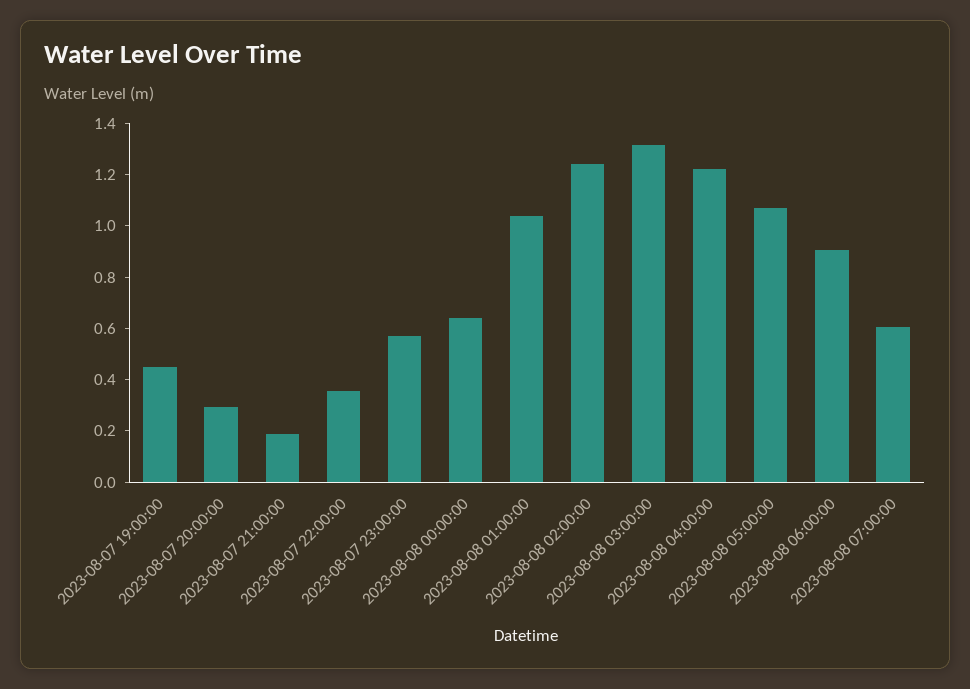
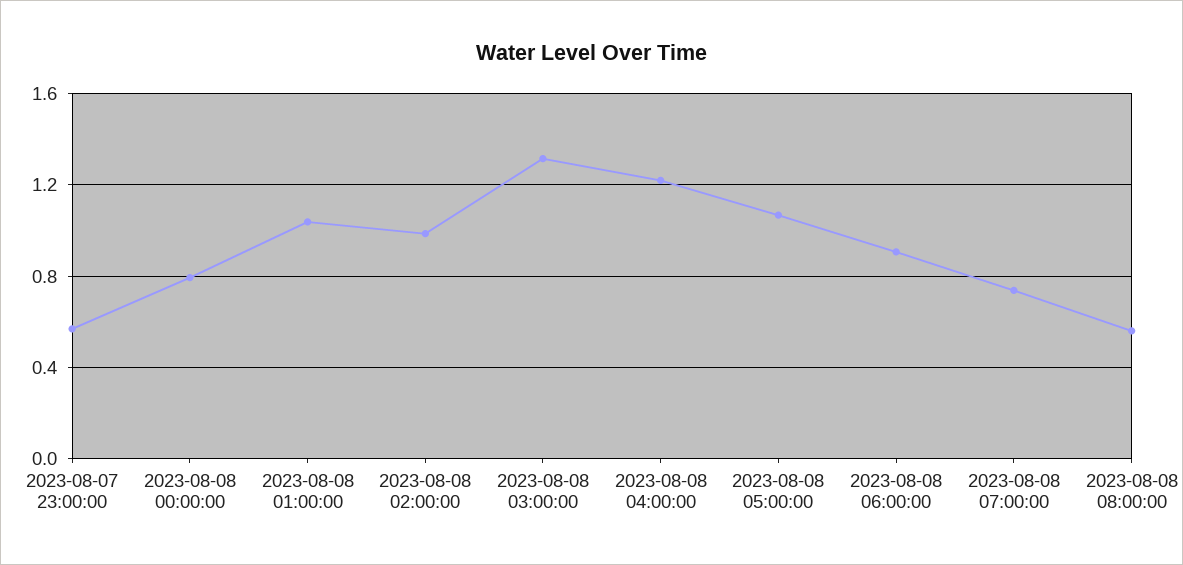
2023-08-07 19:00:00: 0.45 -> none
2023-08-07 20:00:00: 0.3 -> none
2023-08-07 21:00:00: 0.2 -> none
2023-08-07 22:00:00: 0.35 -> none
2023-08-08 00:00:00: 0.65 -> 0.8
2023-08-08 02:00:00: 1.25 -> 1
2023-08-08 07:00:00: 0.6 -> 0.75
2023-08-08 08:00:00: none -> 0.55

